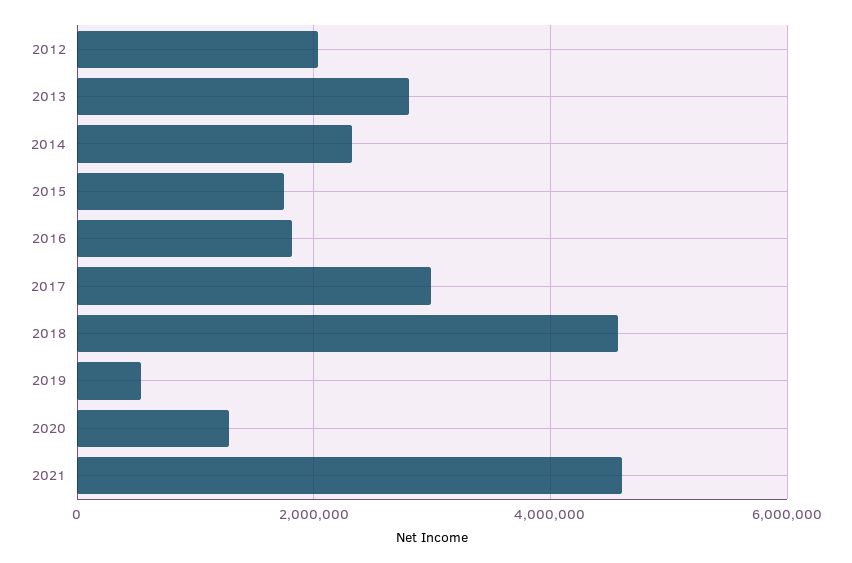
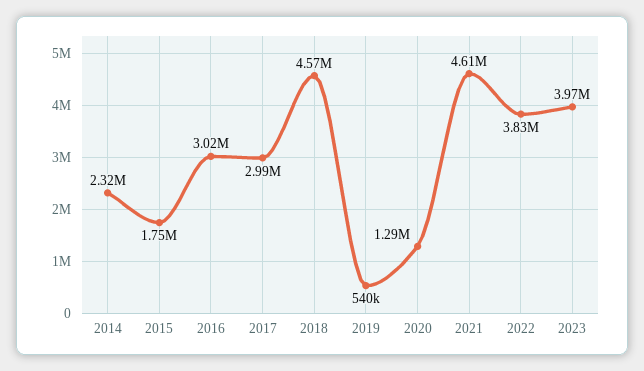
2012: 2000000 -> none
2013: 2800000 -> none
2016: 1800000 -> 3020000
2022: none -> 3830000
2023: none -> 3970000

